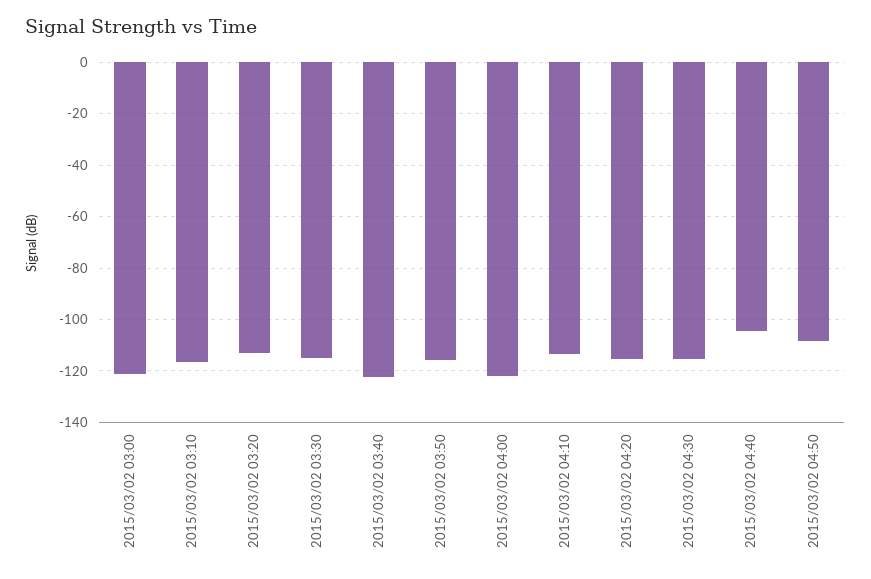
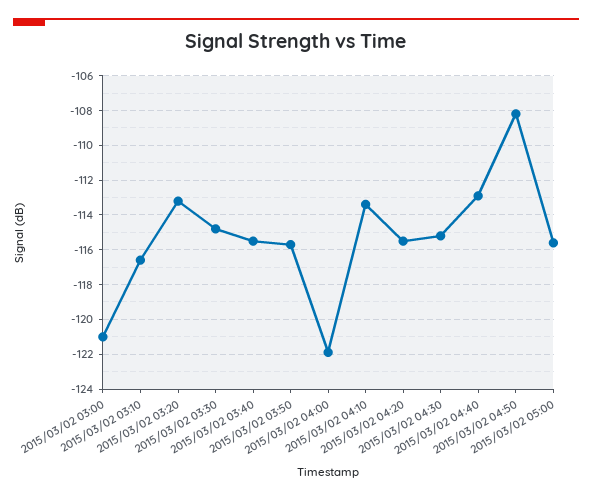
2015/03/02 03:40: -122.5 -> -115.5
2015/03/02 04:40: -105 -> -113
2015/03/02 05:00: none -> -115.5

